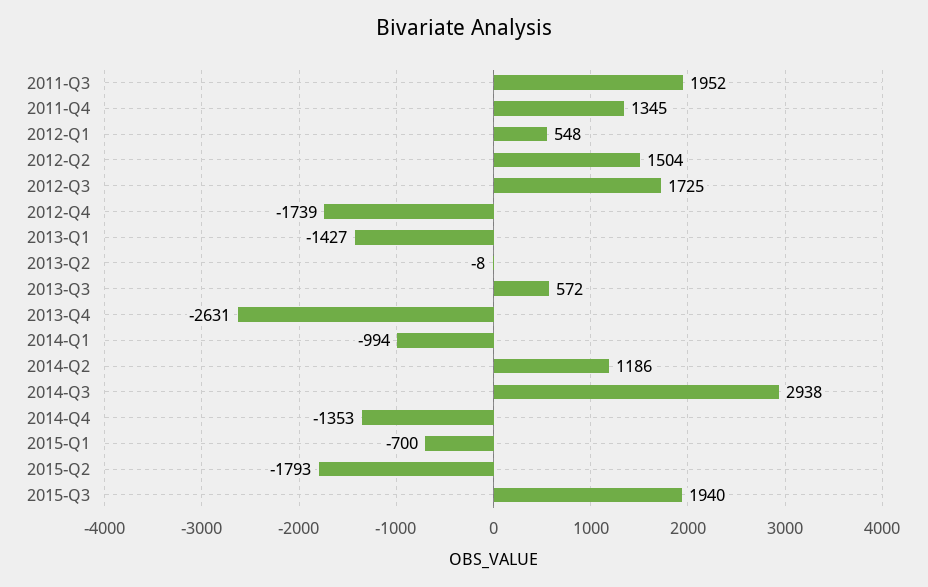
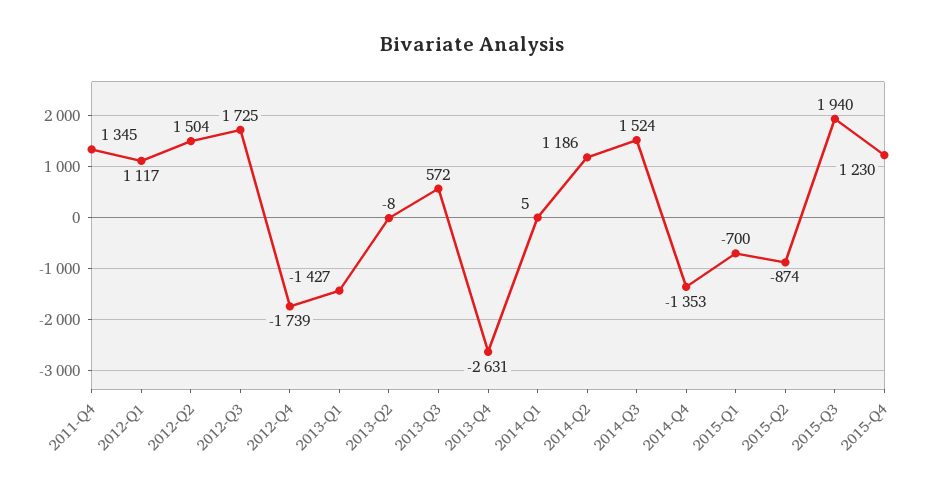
2011-Q3: 1952 -> none
2012-Q1: 548 -> 1117
2014-Q1: -994 -> 5
2014-Q3: 2938 -> 1524
2015-Q2: -1793 -> -874
2015-Q4: none -> 1230

